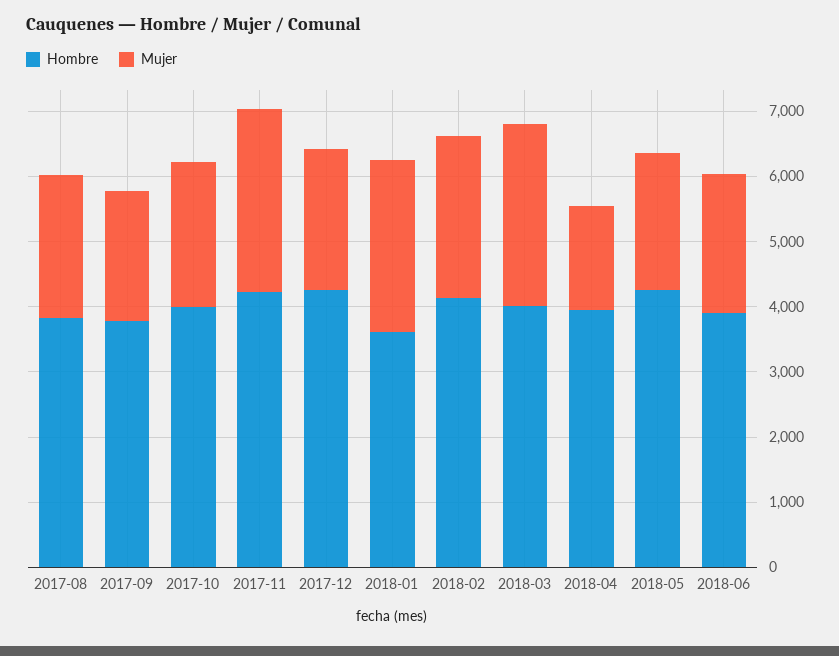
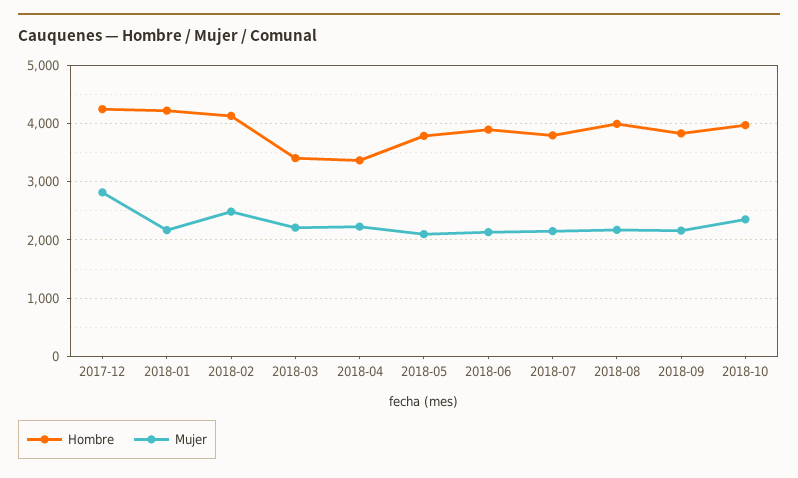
Hombre, 2017-08: 3800 -> none
Mujer, 2017-08: 2200 -> none
Hombre, 2017-09: 3800 -> none
Mujer, 2017-09: 2000 -> none
Hombre, 2017-10: 4000 -> none
Mujer, 2017-10: 2200 -> none
Hombre, 2017-11: 4200 -> none
Mujer, 2017-11: 2800 -> none
Mujer, 2017-12: 2200 -> 2800
Hombre, 2018-01: 3600 -> 4200
Mujer, 2018-01: 2600 -> 2200
Hombre, 2018-03: 4000 -> 3400
Mujer, 2018-03: 2800 -> 2200
Hombre, 2018-04: 4000 -> 3400
Mujer, 2018-04: 1600 -> 2200
Hombre, 2018-05: 4200 -> 3800
Hombre, 2018-07: none -> 3800
Mujer, 2018-07: none -> 2200
Hombre, 2018-08: none -> 4000
Mujer, 2018-08: none -> 2200
Hombre, 2018-09: none -> 3800
Mujer, 2018-09: none -> 2200
Hombre, 2018-10: none -> 4000
Mujer, 2018-10: none -> 2400

